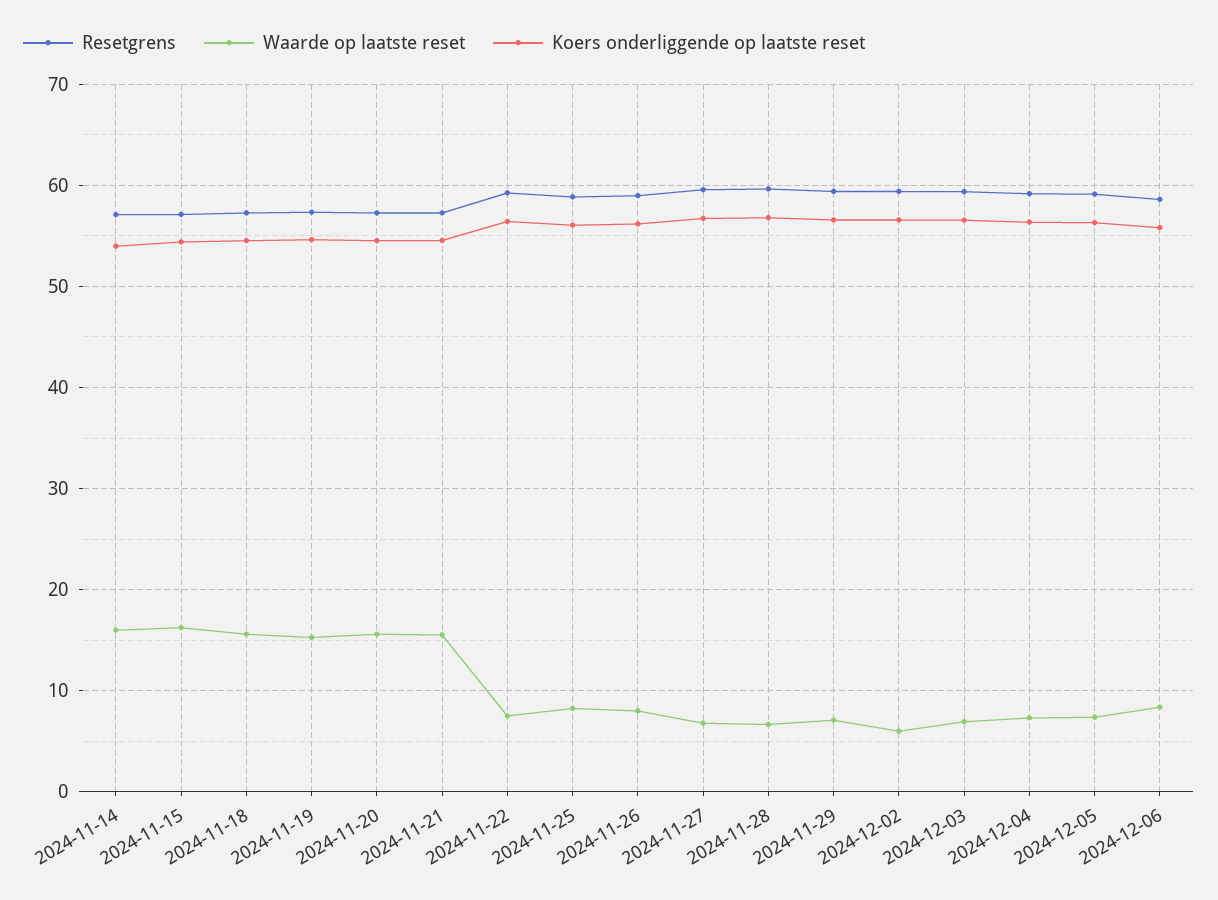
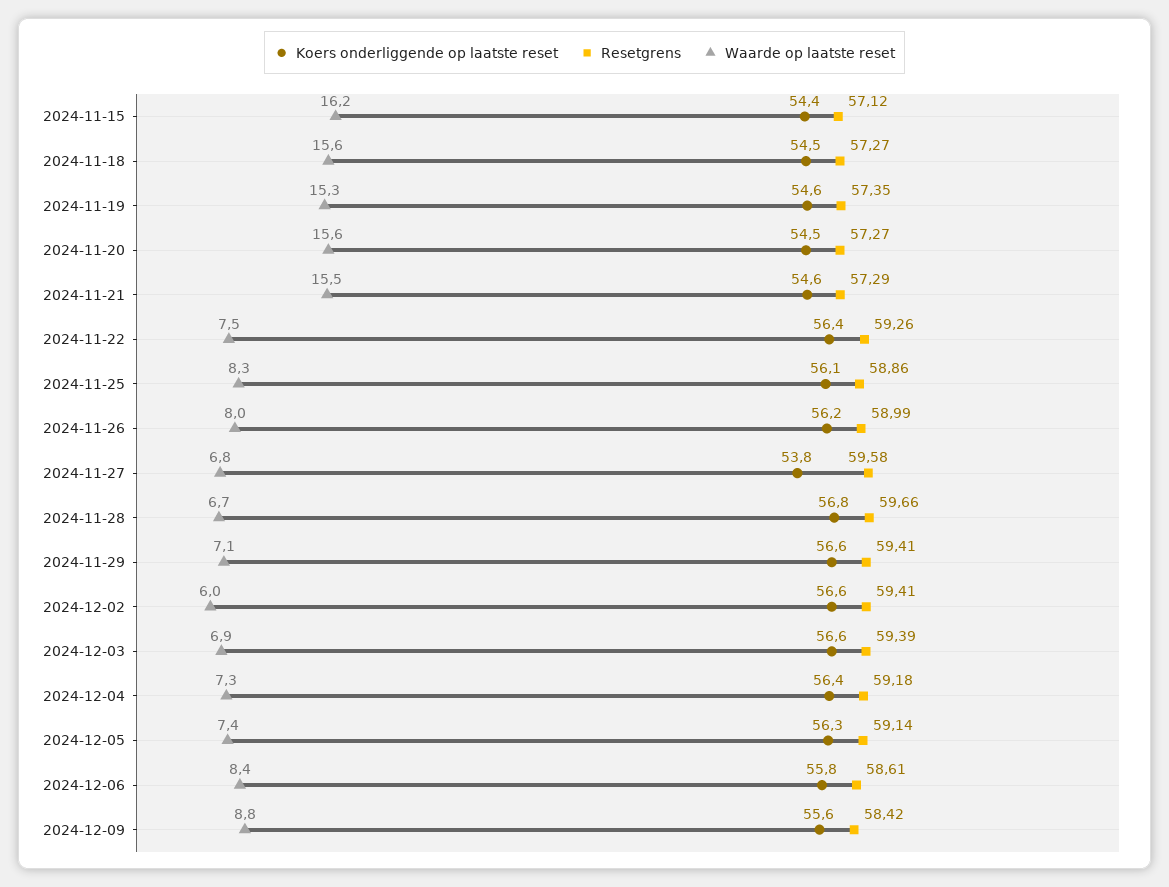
Resetgrens, 2024-11-14: 57 -> none
Waarde op laatste reset, 2024-11-14: 16 -> none
Koers onderliggende op laatste reset, 2024-11-14: 54 -> none
Koers onderliggende op laatste reset, 2024-11-27: 57 -> 53.8
Koers onderliggende op laatste reset, 2024-12-09: none -> 55.6
Resetgrens, 2024-12-09: none -> 58.42
Waarde op laatste reset, 2024-12-09: none -> 8.8

